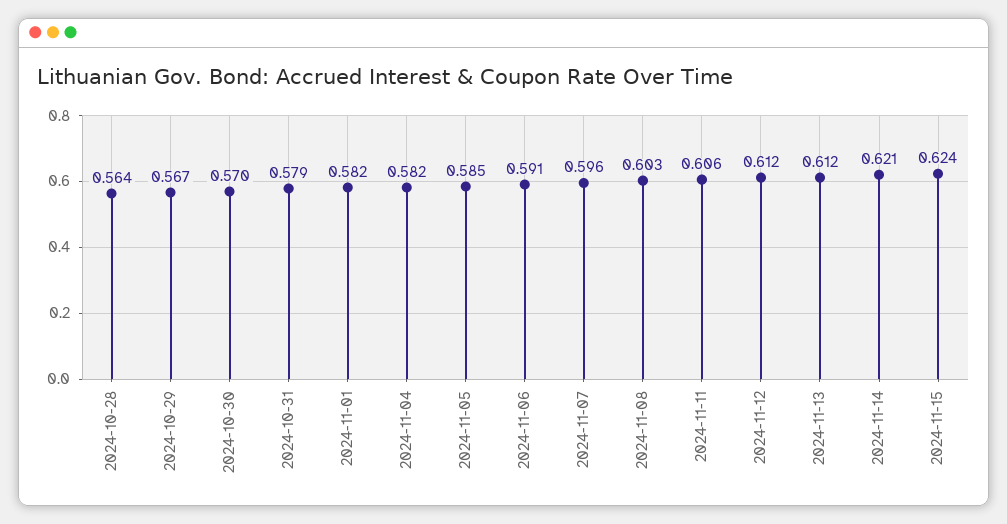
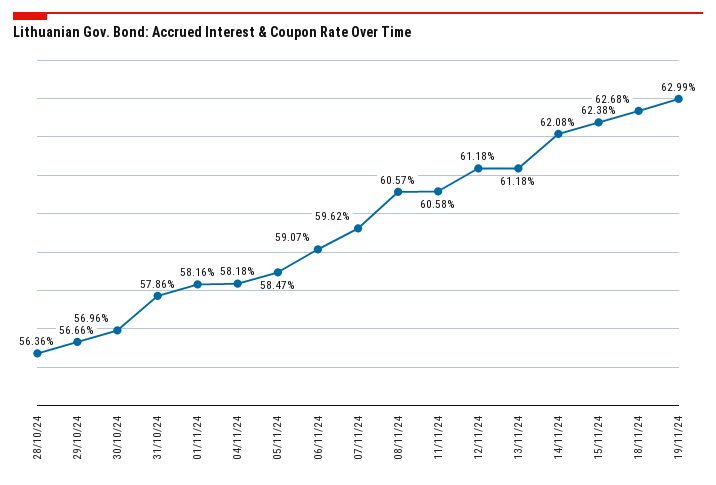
2024-11-08: 0.603 -> 0.6057
18/11/24: none -> 0.6268
19/11/24: none -> 0.6299

